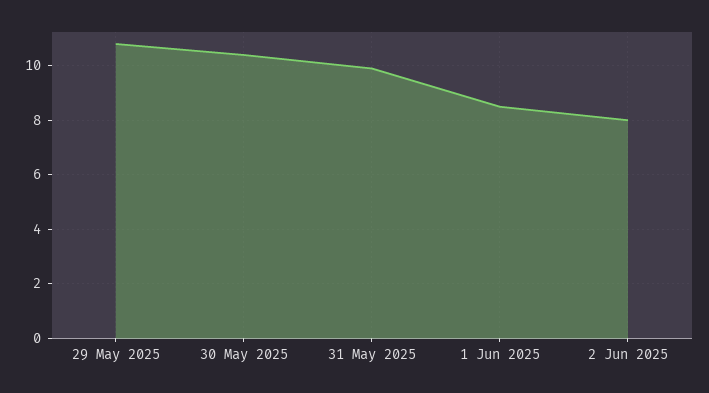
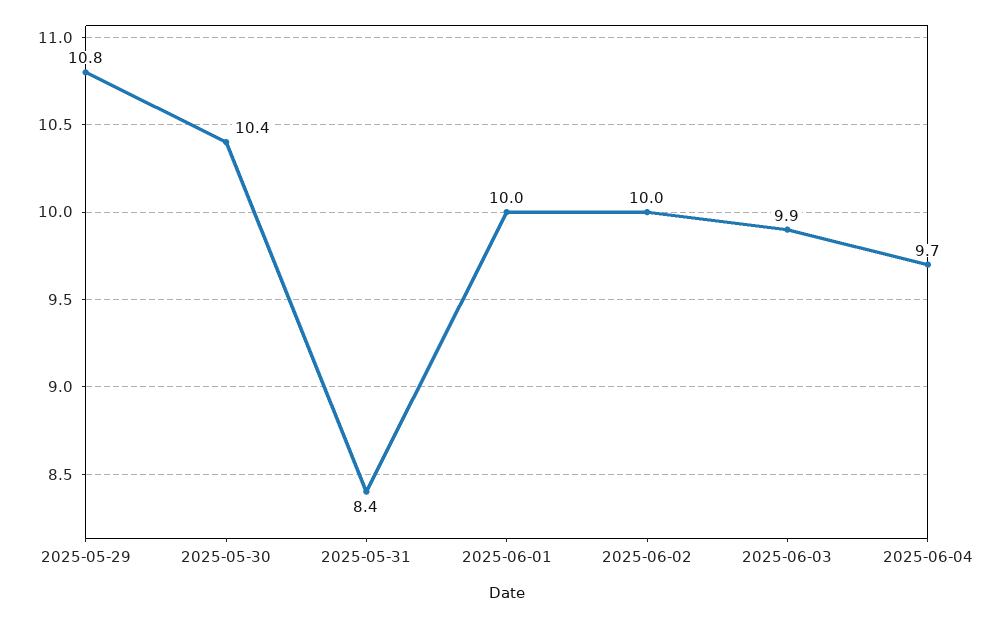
31 May 2025: 10 -> 8.4
1 Jun 2025: 8.5 -> 10
2 Jun 2025: 8 -> 10
2025-06-03: none -> 9.9
2025-06-04: none -> 9.7

